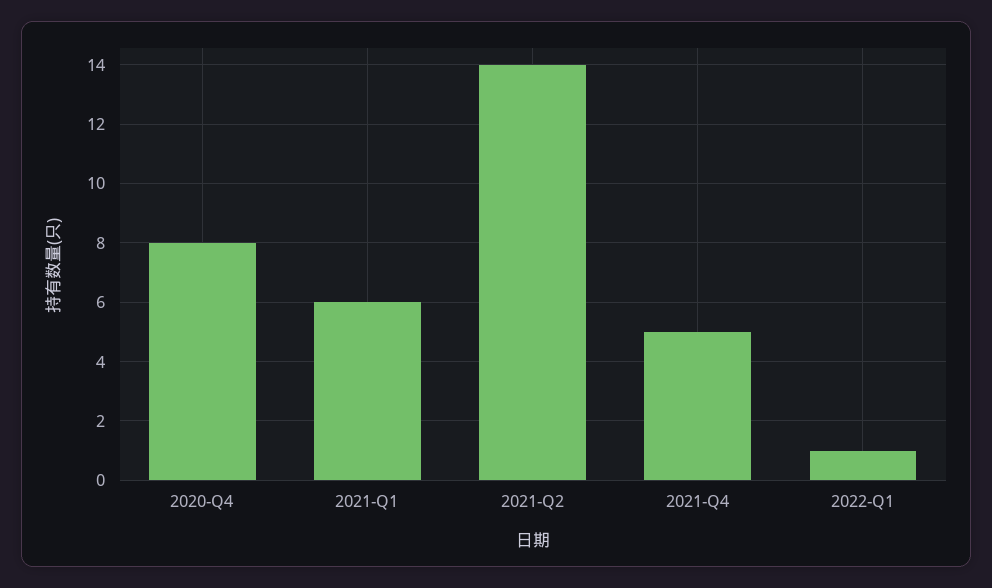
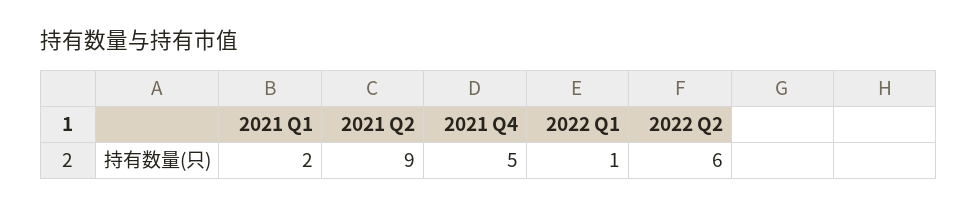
2020-Q4: 8 -> none
2021-Q1: 6 -> 2
2021-Q2: 14 -> 9
2022 Q2: none -> 6

